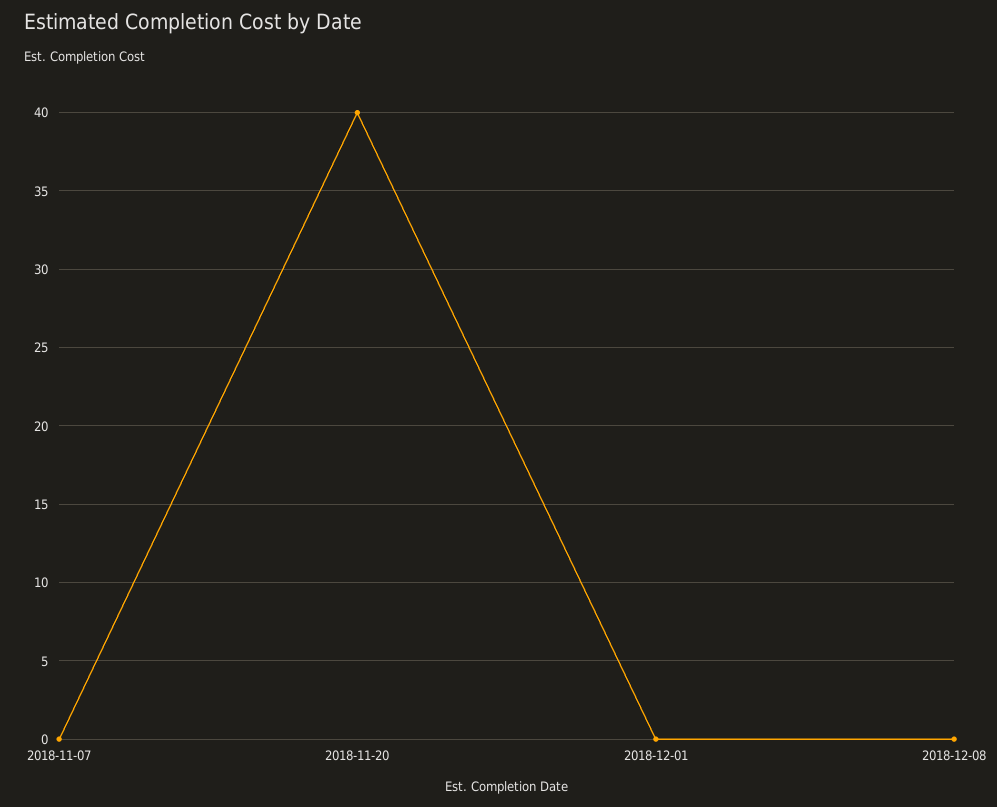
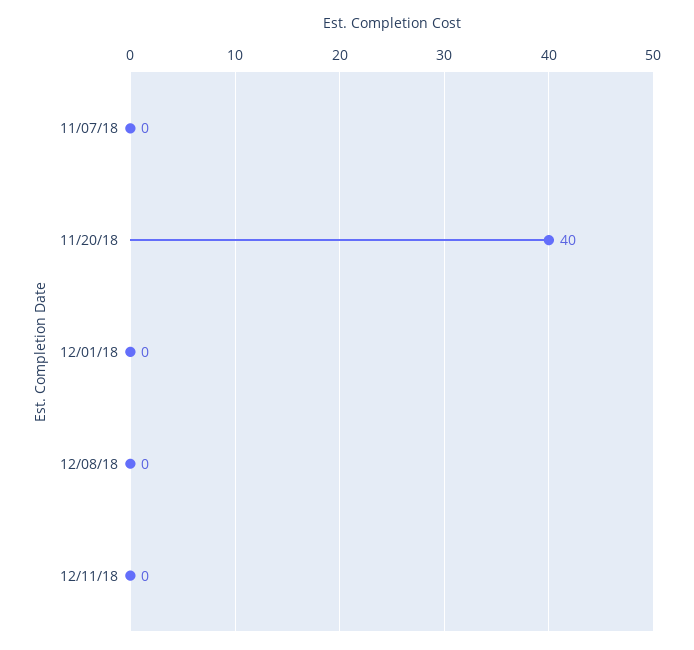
12/11/18: none -> 0

